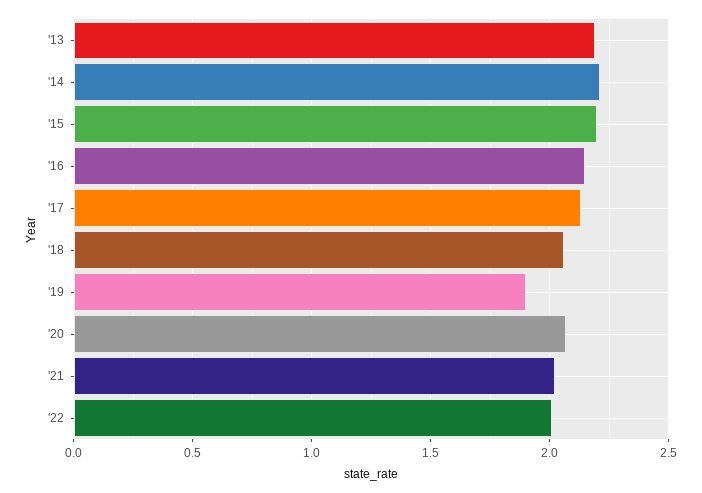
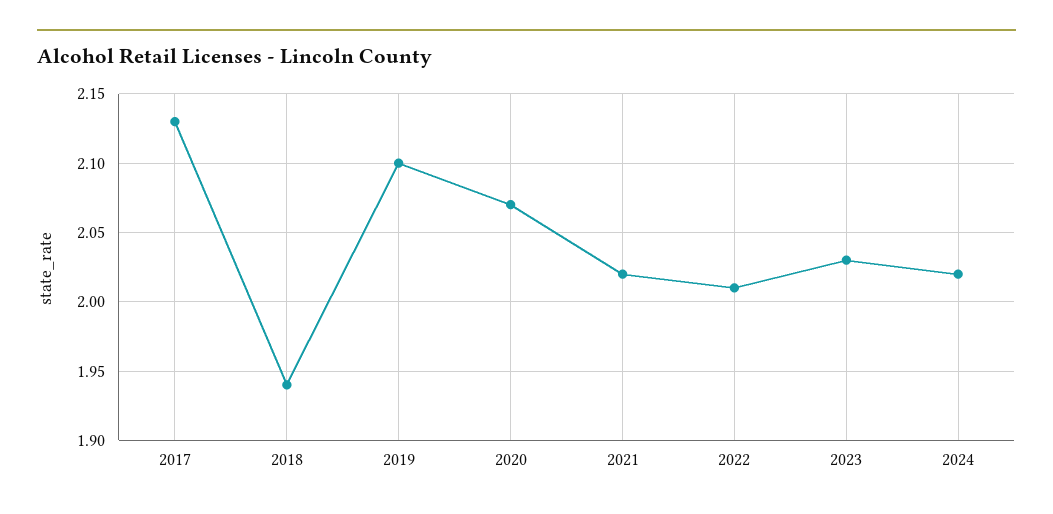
'13: 2.2 -> none
'14: 2.2 -> none
'15: 2.2 -> none
'16: 2.15 -> none
'18: 2.05 -> 1.94
'19: 1.9 -> 2.1
2023: none -> 2.03
2024: none -> 2.02

